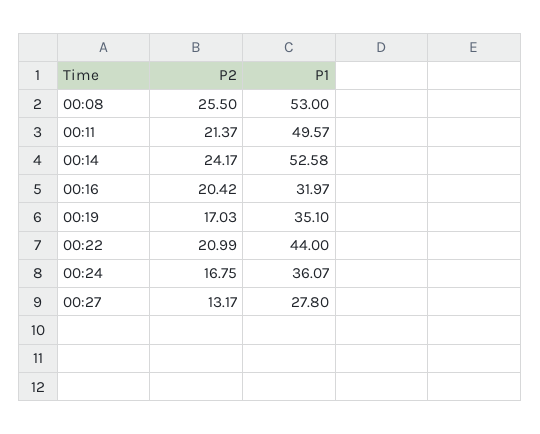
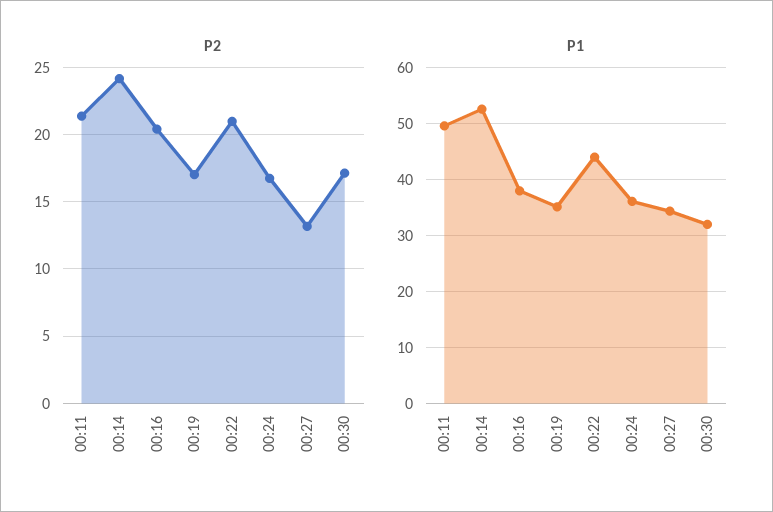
P2, 00:08: 25.5 -> none
P1, 00:08: 53 -> none
P1, 00:16: 31.97 -> 38
P1, 00:27: 27.8 -> 34
P2, 00:30: none -> 17
P1, 00:30: none -> 32

